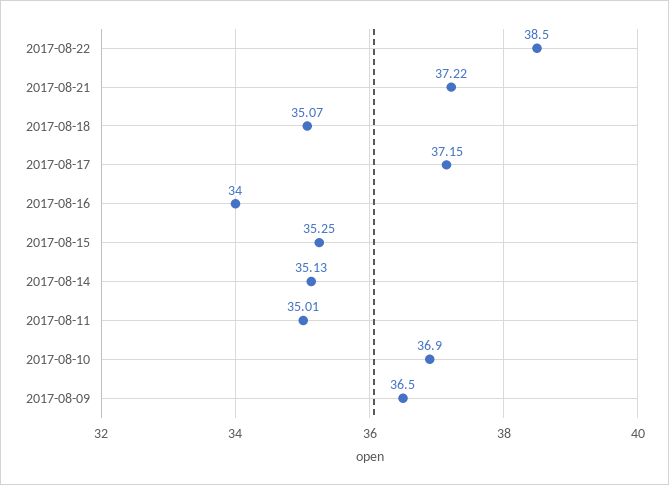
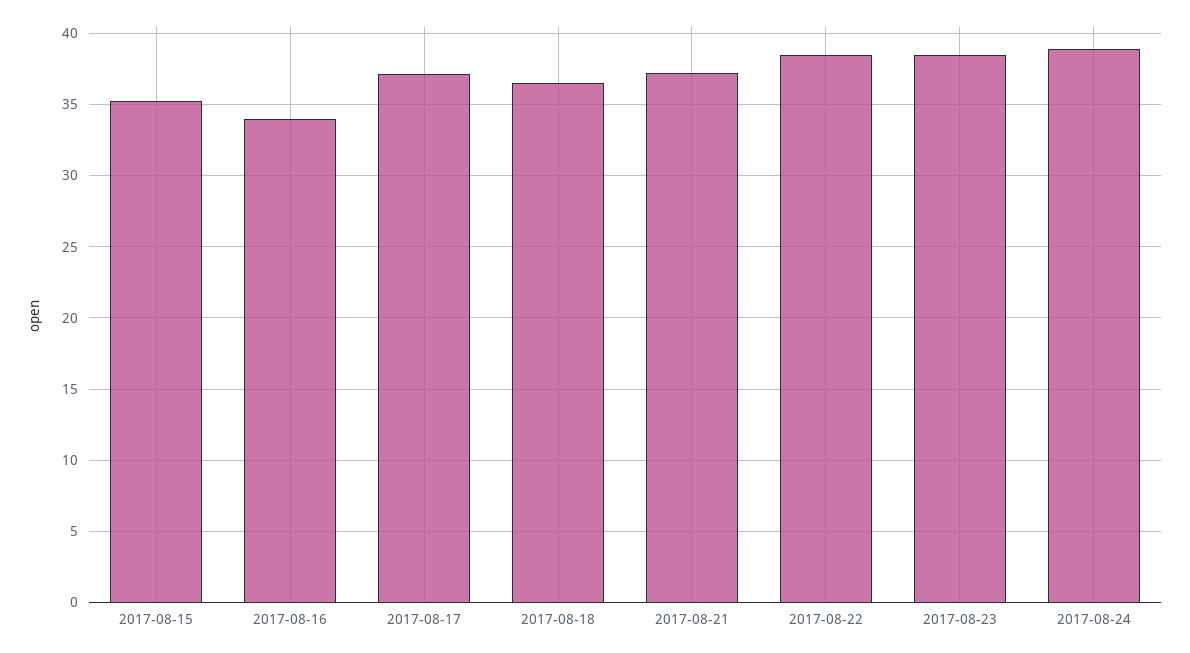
2017-08-18: 35.07 -> 36.5
2017-08-14: 35.13 -> none
2017-08-11: 35.01 -> none
2017-08-10: 36.9 -> none
2017-08-09: 36.5 -> none
2017-08-23: none -> 38.5
2017-08-24: none -> 39

